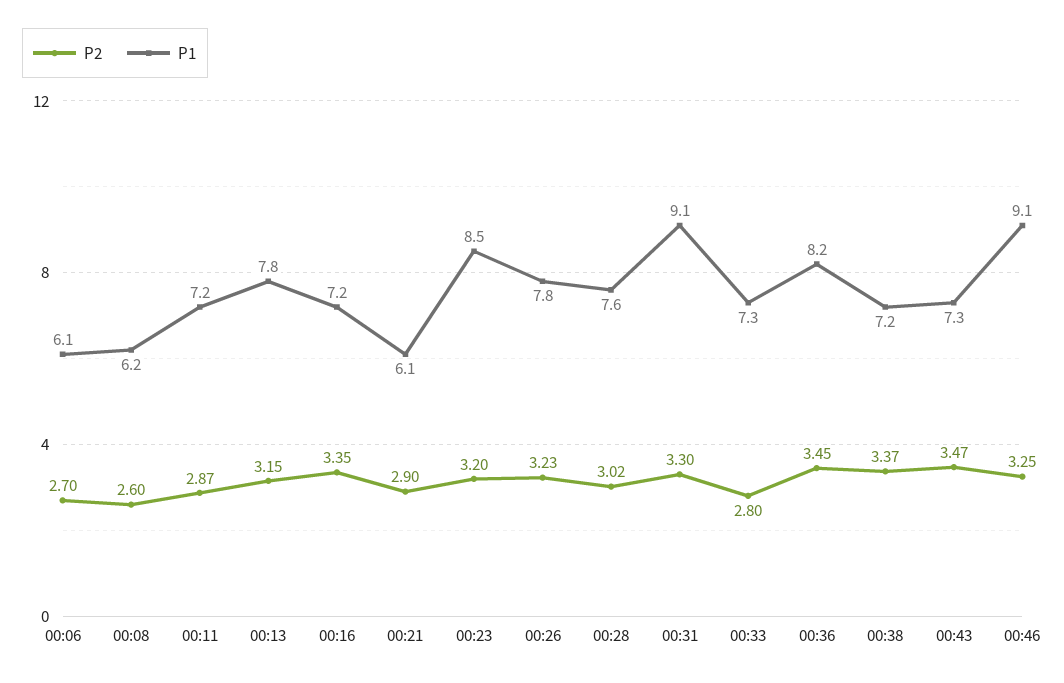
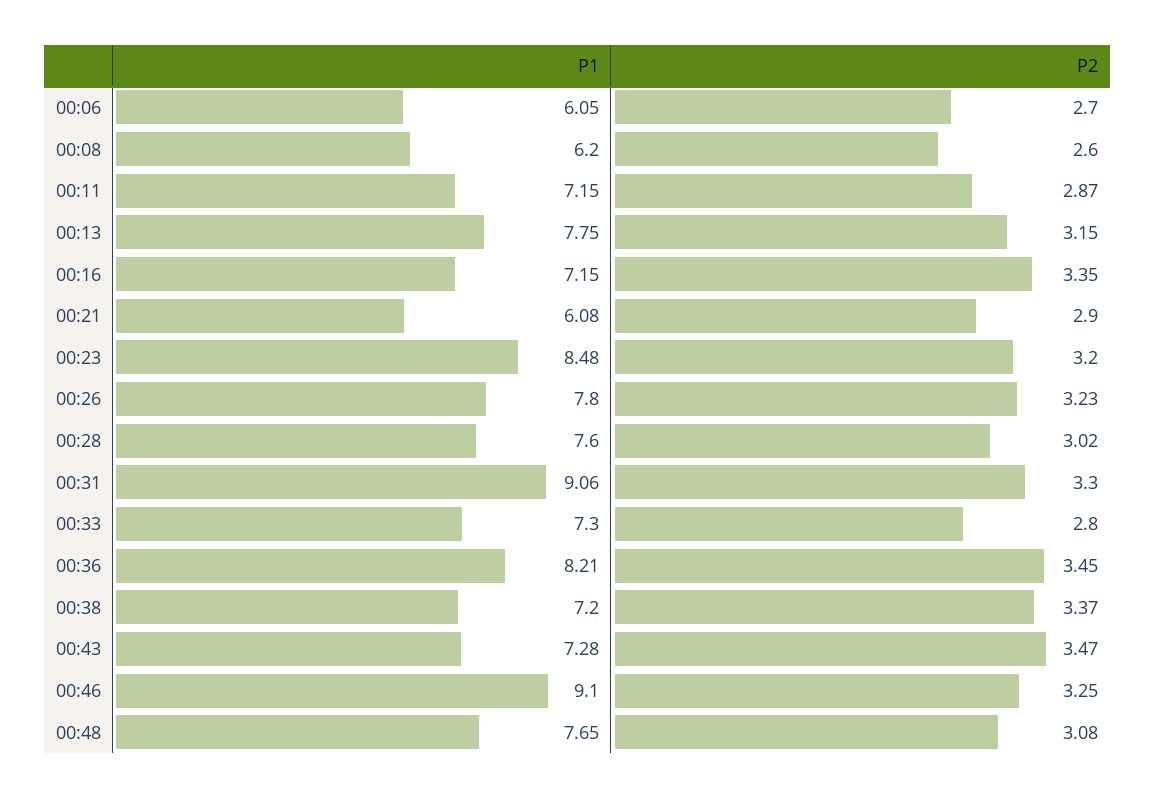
P1, 00:48: none -> 7.65
P2, 00:48: none -> 3.08

